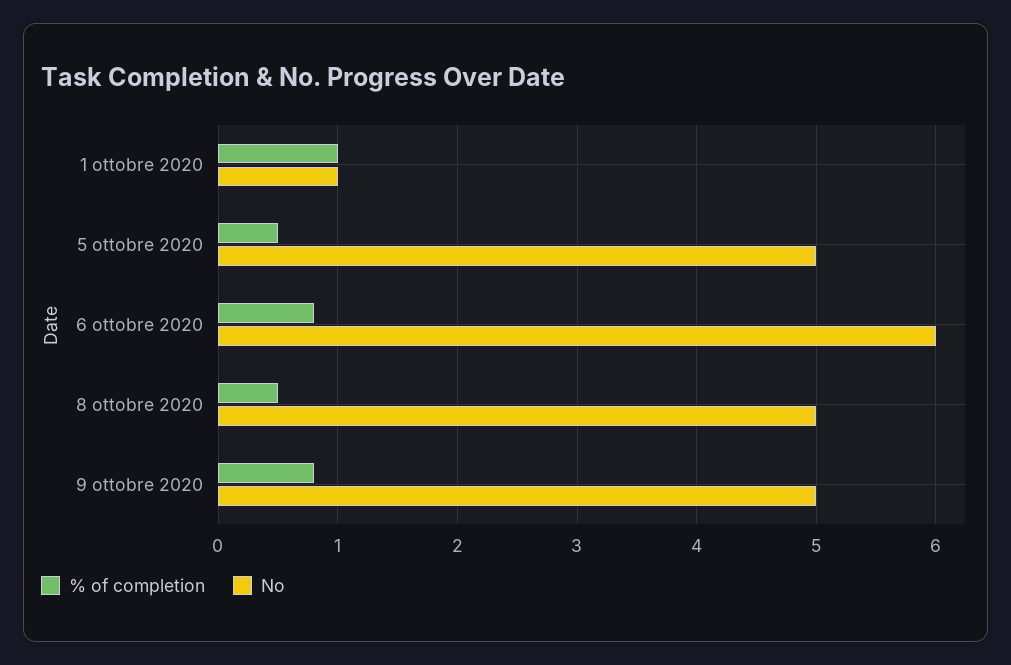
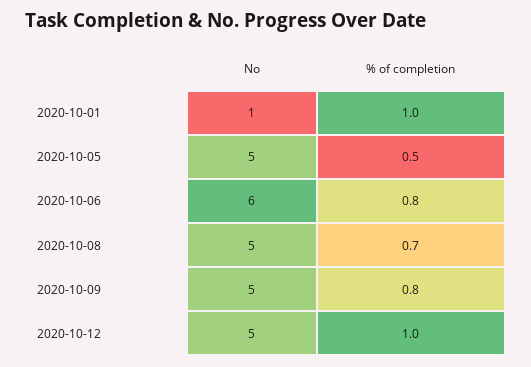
% of completion, 8 ottobre 2020: 0.5 -> 0.7
No, 2020-10-12: none -> 5
% of completion, 2020-10-12: none -> 1

